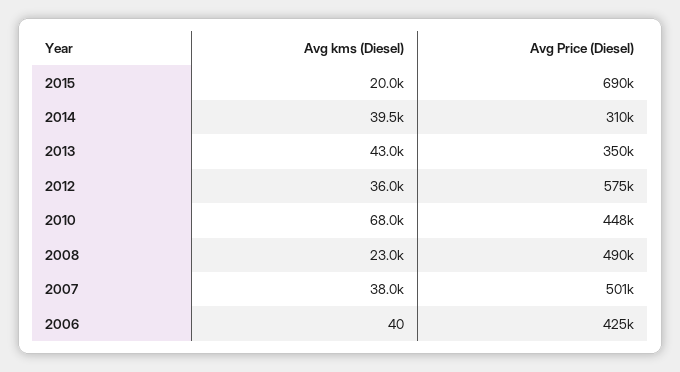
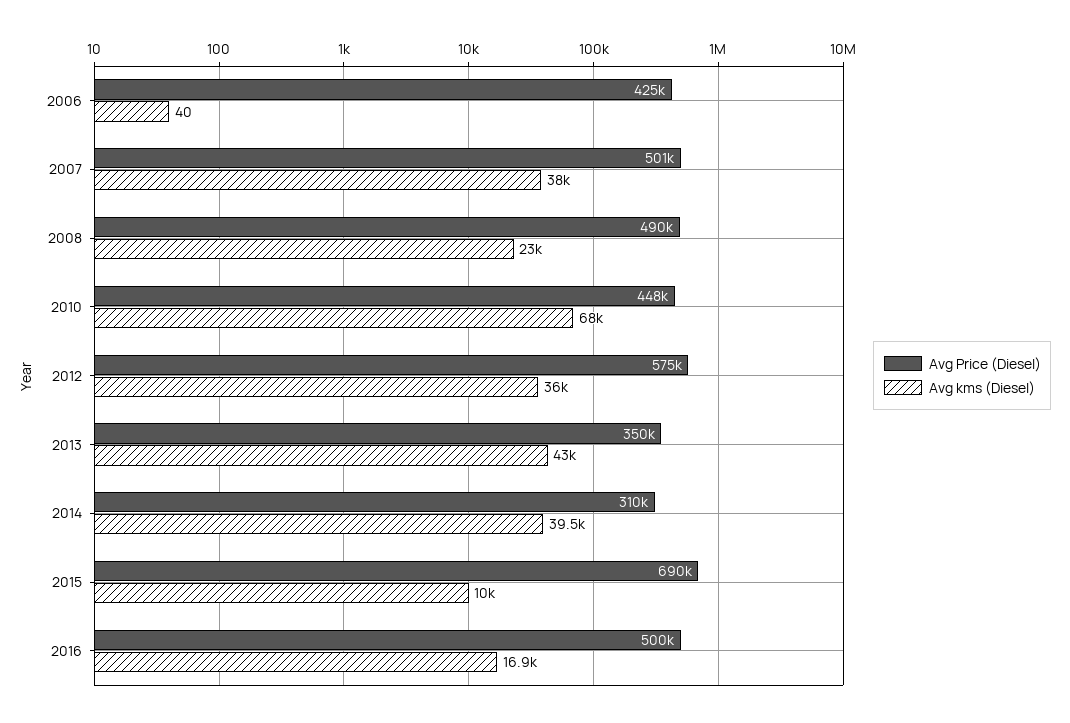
Avg kms (Diesel), 2015: 20000 -> 10000
Avg Price (Diesel), 2016: none -> 500000
Avg kms (Diesel), 2016: none -> 16900

